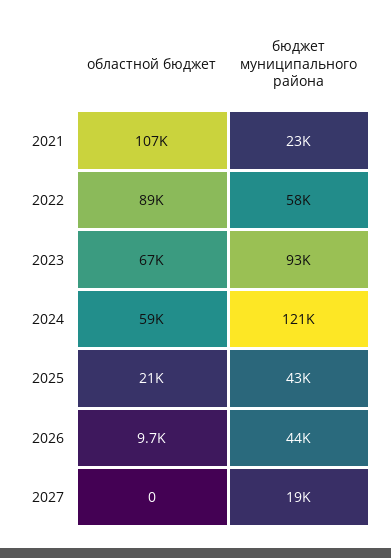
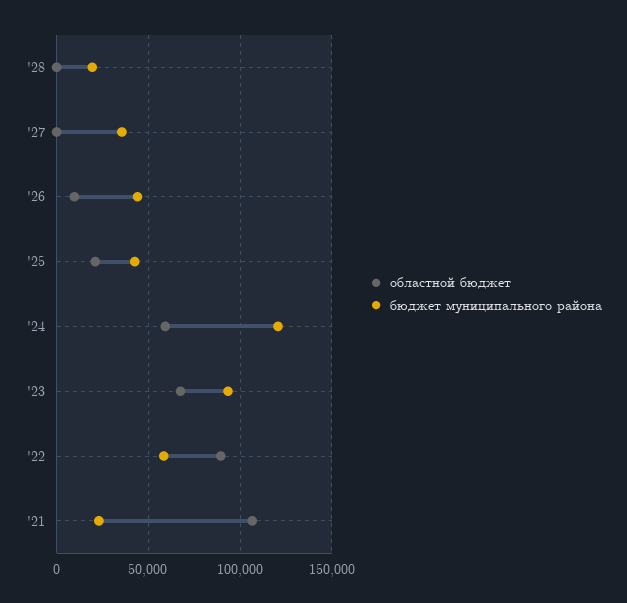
бюджет муниципального района, 2027: 19000 -> 35000
областной бюджет, '28: none -> 0
бюджет муниципального района, '28: none -> 20000

